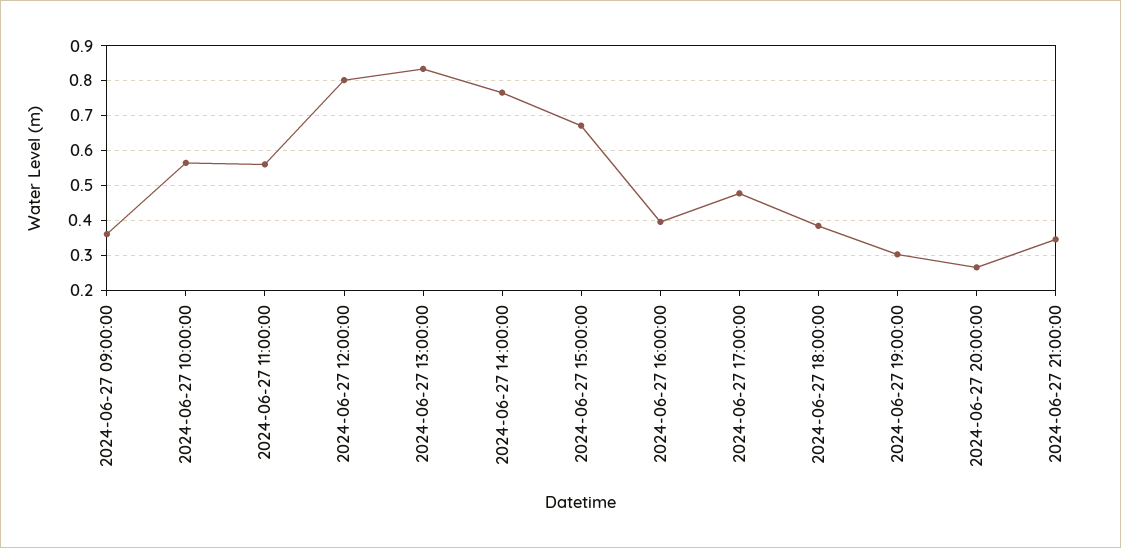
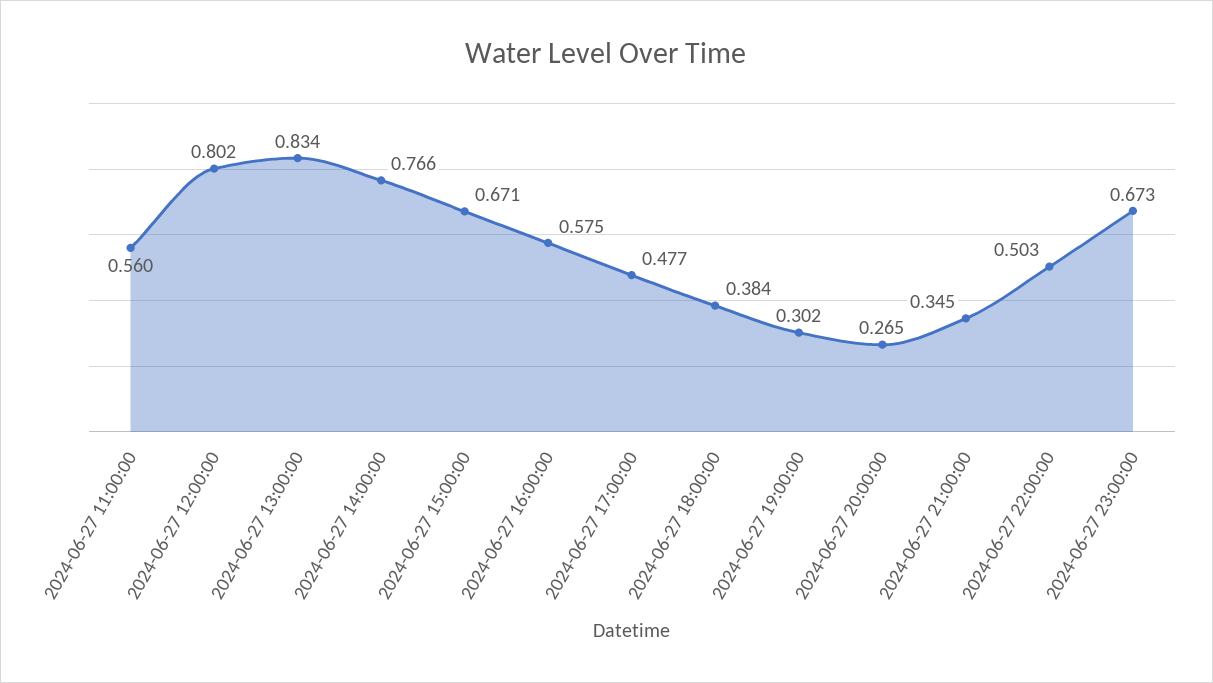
2024-06-27 09:00:00: 0.36 -> none
2024-06-27 10:00:00: 0.56 -> none
2024-06-27 16:00:00: 0.4 -> 0.575
2024-06-27 22:00:00: none -> 0.503
2024-06-27 23:00:00: none -> 0.673

